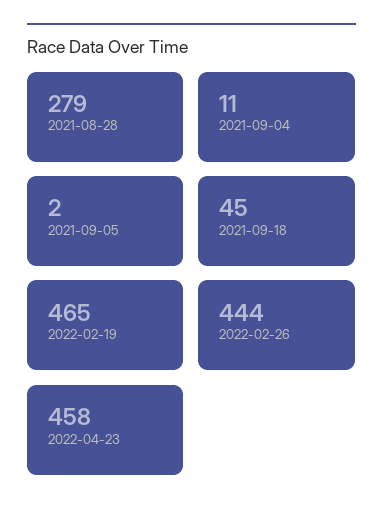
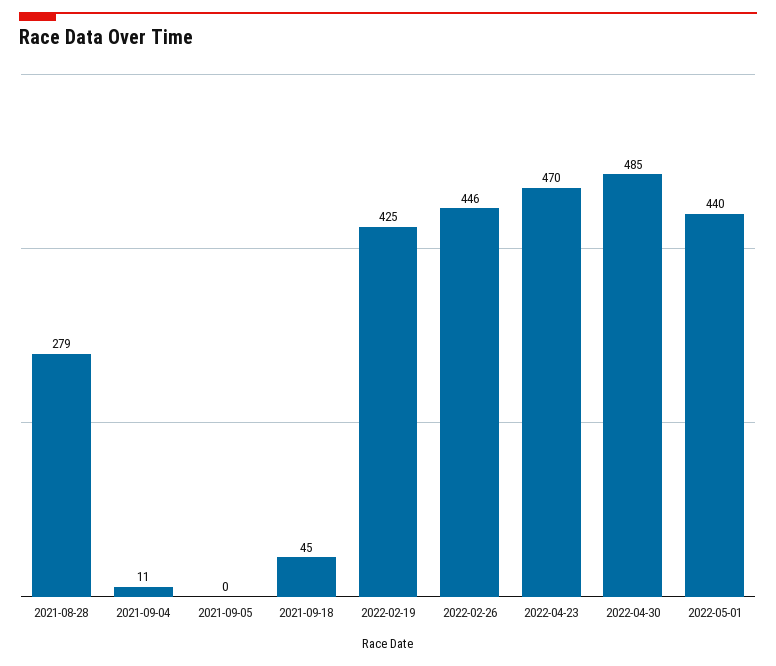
2021-09-05: 2 -> 0
2022-02-19: 465 -> 425
2022-02-26: 444 -> 446
2022-04-23: 458 -> 470
2022-04-30: none -> 485
2022-05-01: none -> 440

